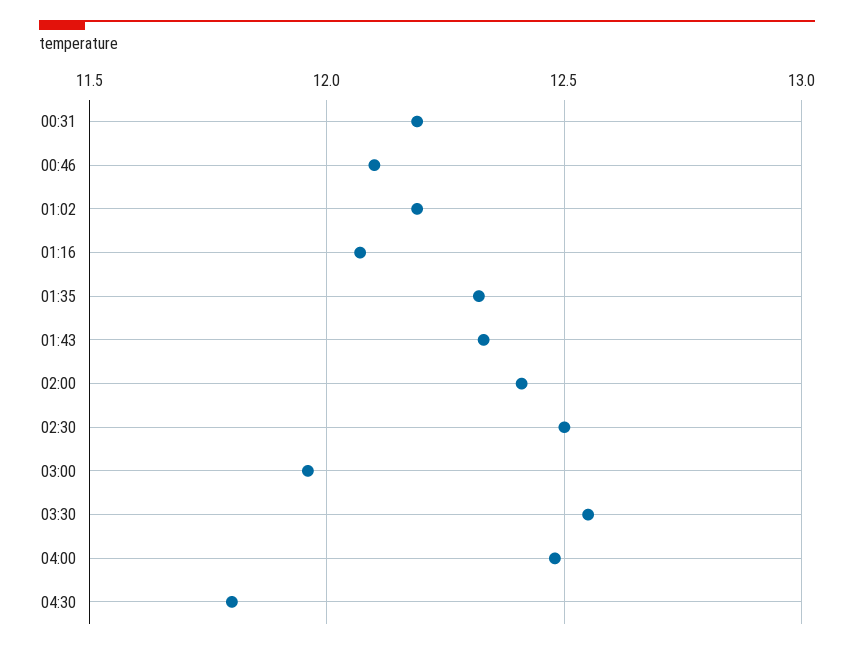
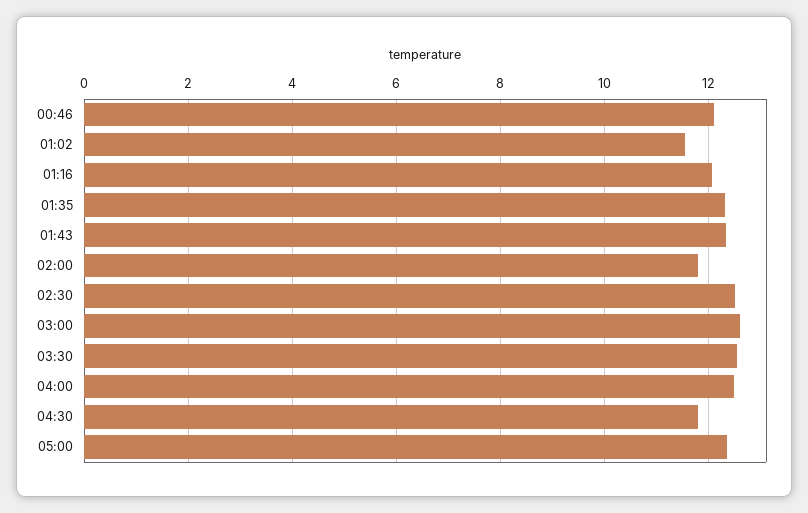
00:31: 12.2 -> none
01:02: 12.2 -> 11.6
02:00: 12.4 -> 11.8
03:00: 11.95 -> 12.6
05:00: none -> 12.4

